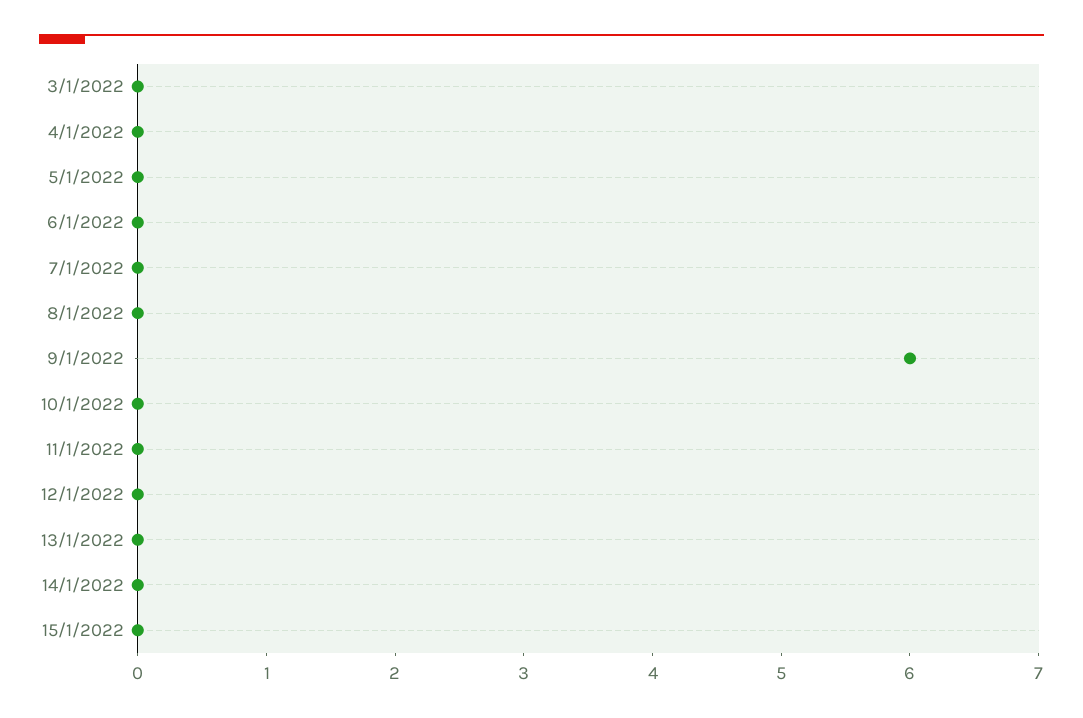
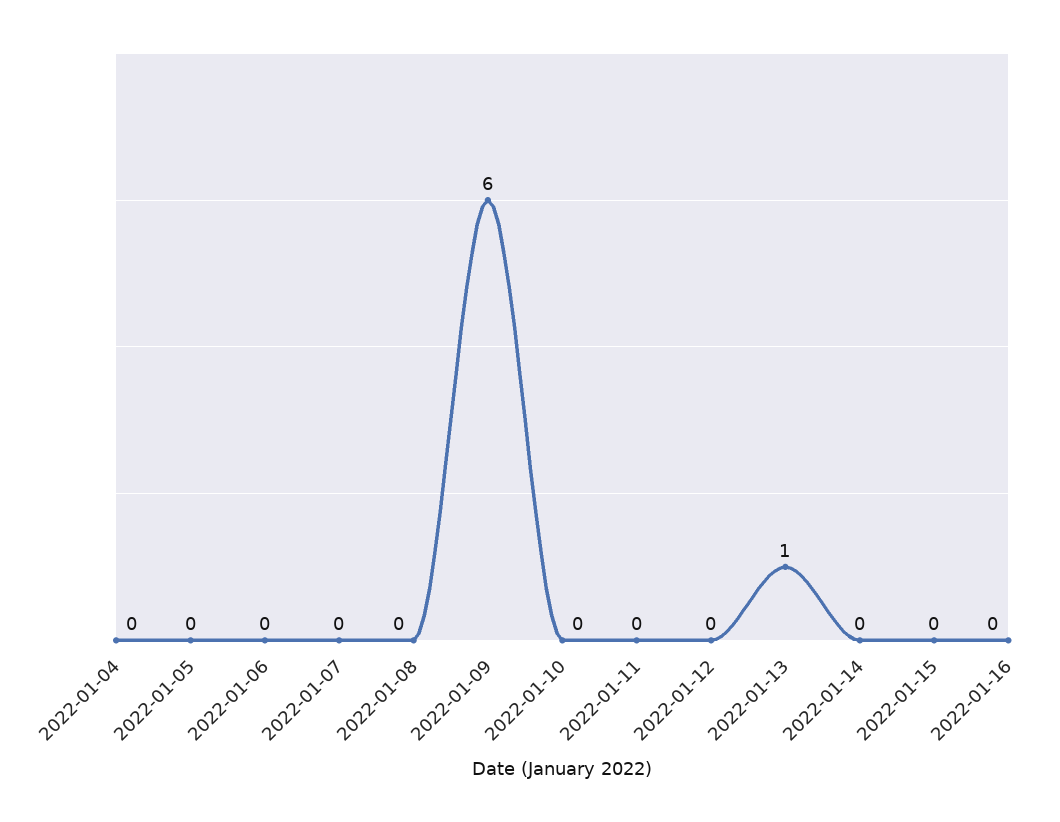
3/1/2022: 0 -> none
13/1/2022: 0 -> 1
2022-01-16: none -> 0

